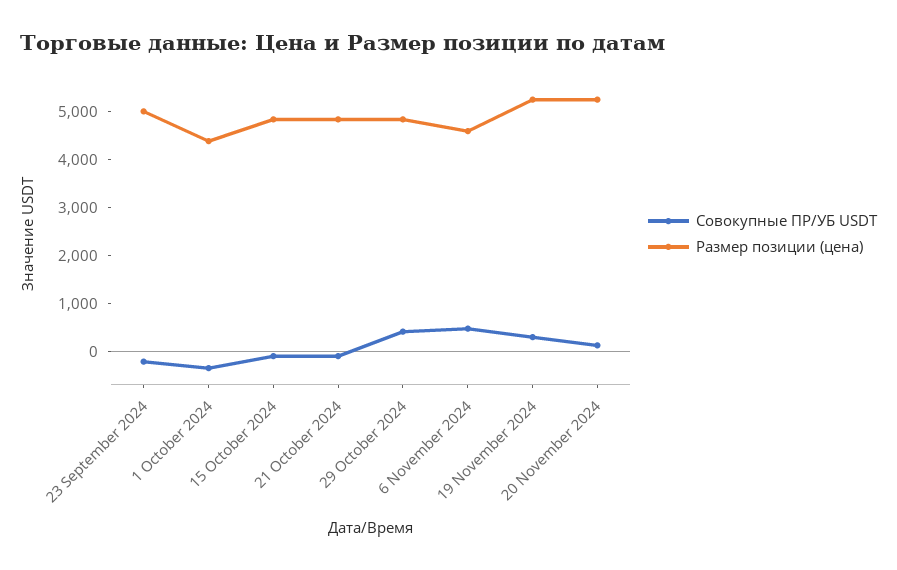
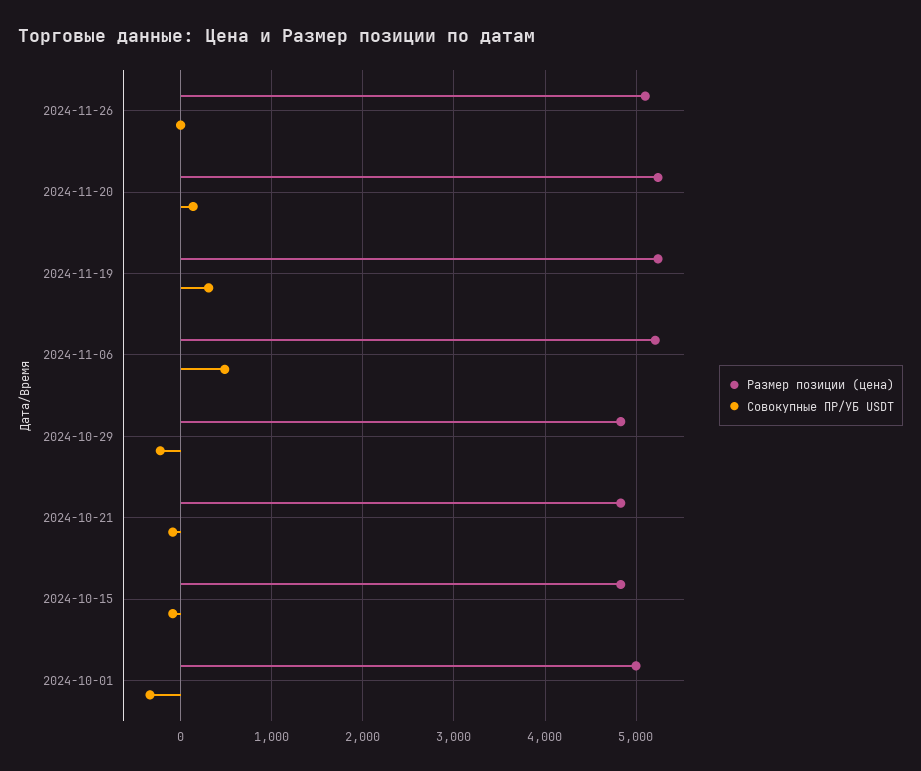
Совокупные ПР/УБ USDT, 23 September 2024: -200 -> none
Размер позиции (цена), 23 September 2024: 5000 -> none
Размер позиции (цена), 1 October 2024: 4400 -> 5000
Совокупные ПР/УБ USDT, 29 October 2024: 400 -> -200
Размер позиции (цена), 6 November 2024: 4600 -> 5200
Размер позиции (цена), 2024-11-26: none -> 5100
Совокупные ПР/УБ USDT, 2024-11-26: none -> 0

